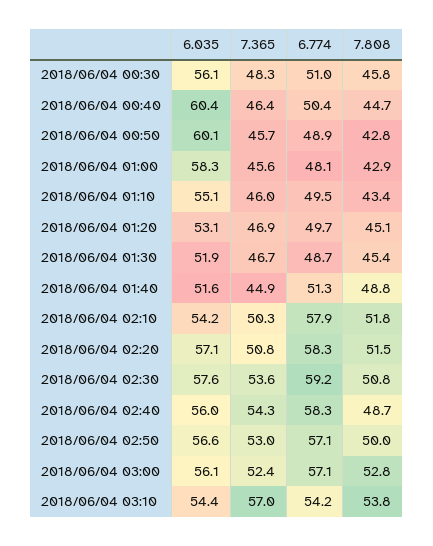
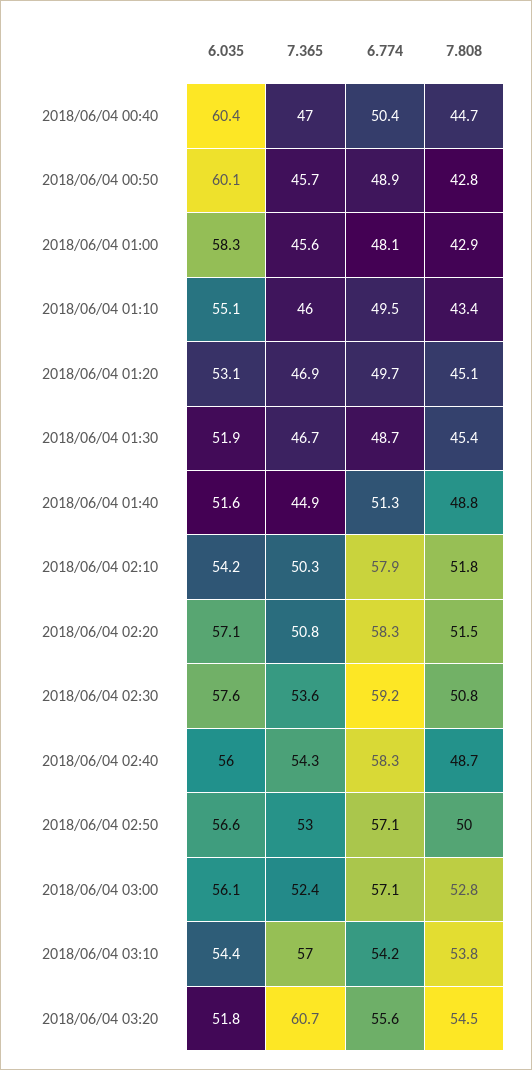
6.035, 2018/06/04 00:30: 56.1 -> none
7.365, 2018/06/04 00:30: 48.3 -> none
6.774, 2018/06/04 00:30: 51 -> none
7.808, 2018/06/04 00:30: 45.8 -> none
7.365, 2018/06/04 00:40: 46.4 -> 47
6.035, 2018/06/04 03:20: none -> 51.8
7.365, 2018/06/04 03:20: none -> 60.7
6.774, 2018/06/04 03:20: none -> 55.6
7.808, 2018/06/04 03:20: none -> 54.5

